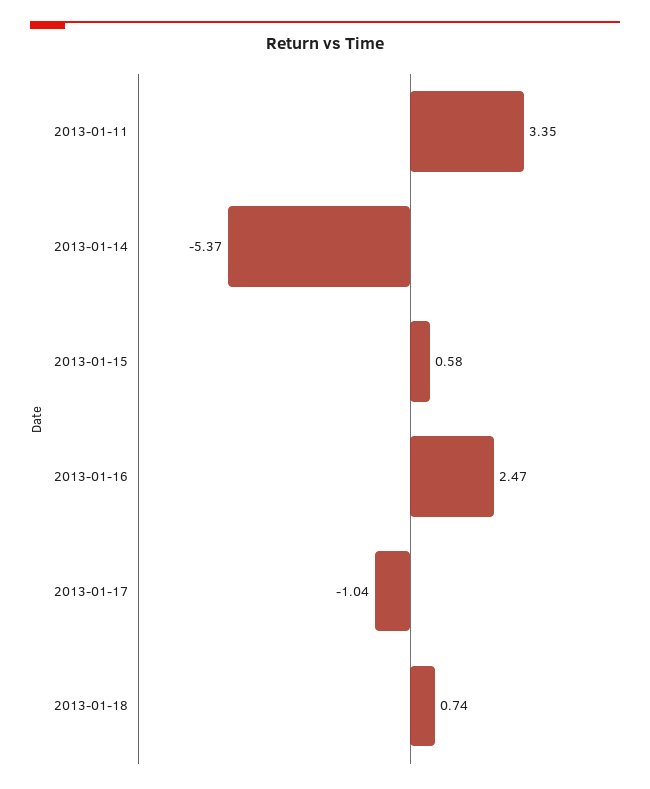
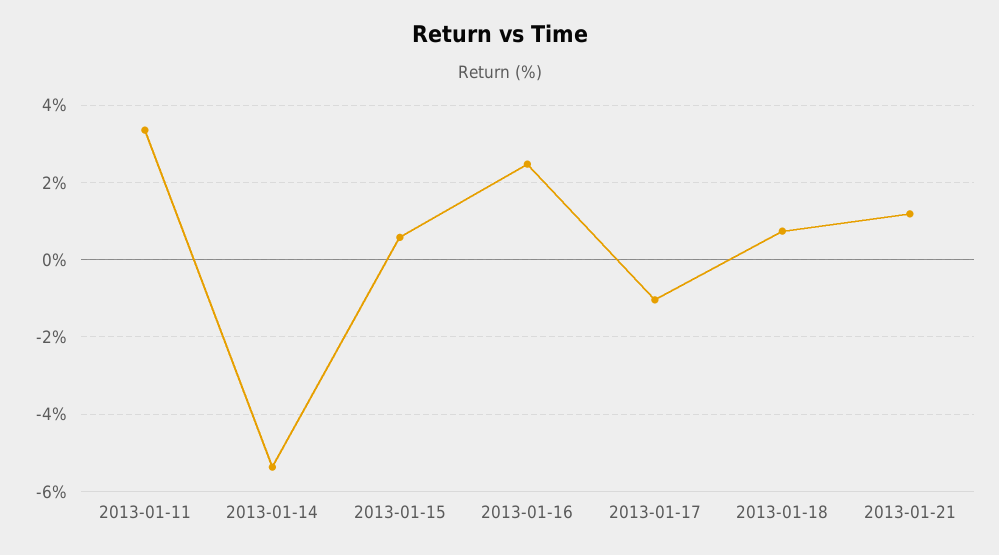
2013-01-21: none -> 1.2

